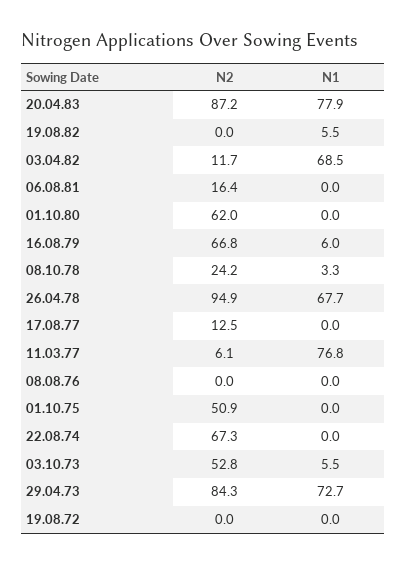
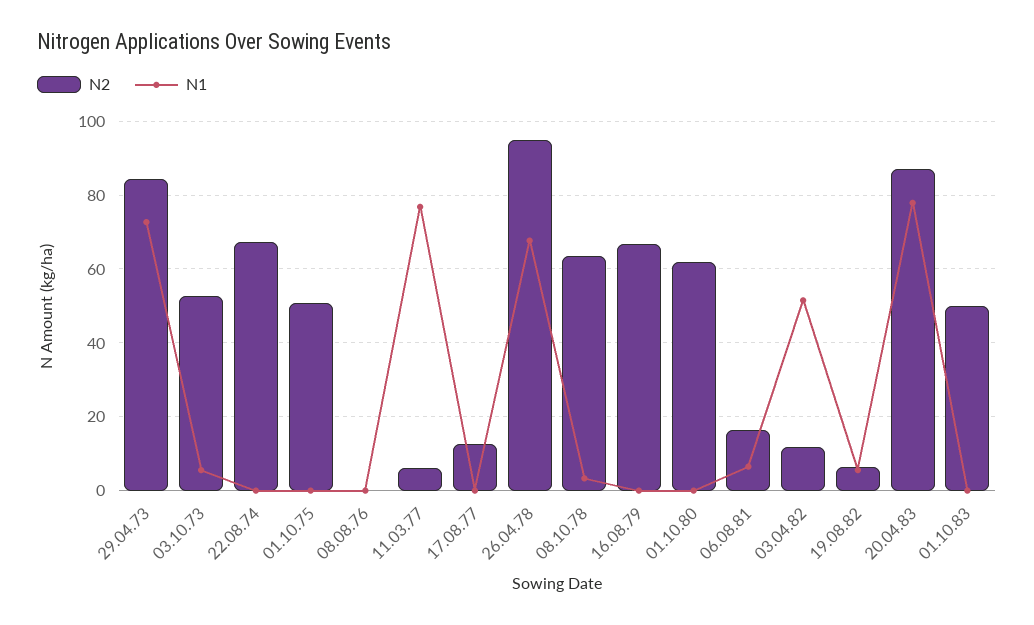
N2, 19.08.82: 0 -> 6
N1, 03.04.82: 68.5 -> 52
N1, 06.08.81: 0 -> 6
N1, 16.08.79: 6 -> 0
N2, 08.10.78: 24.2 -> 64
N2, 19.08.72: 0 -> none
N1, 19.08.72: 0 -> none
N2, 01.10.83: none -> 50
N1, 01.10.83: none -> 0

